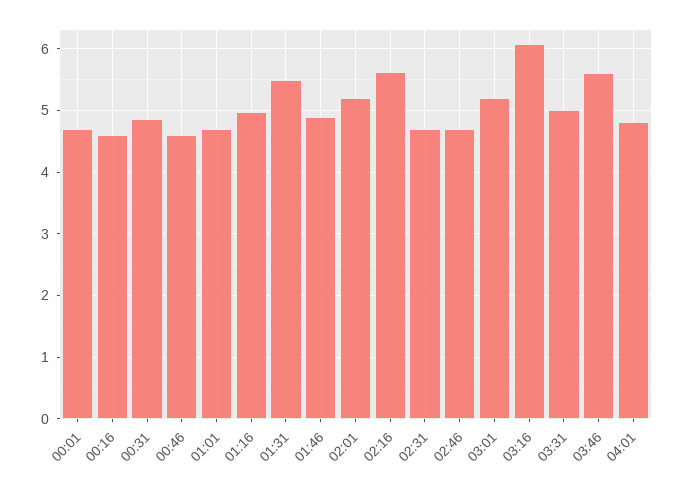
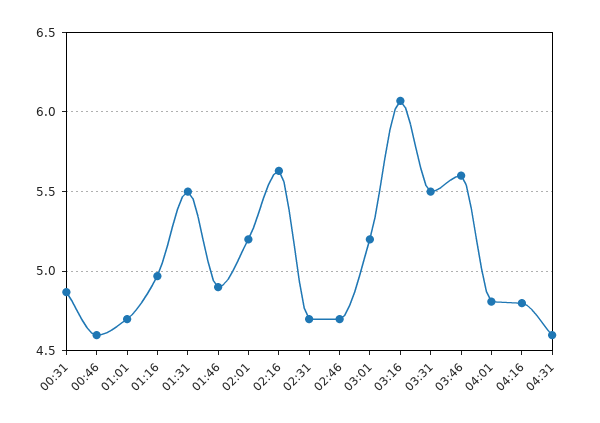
00:01: 4.7 -> none
00:16: 4.6 -> none
03:31: 5 -> 5.5
04:16: none -> 4.8
04:31: none -> 4.6

